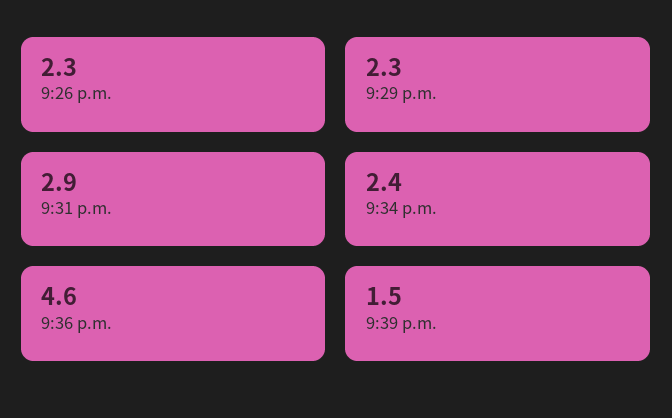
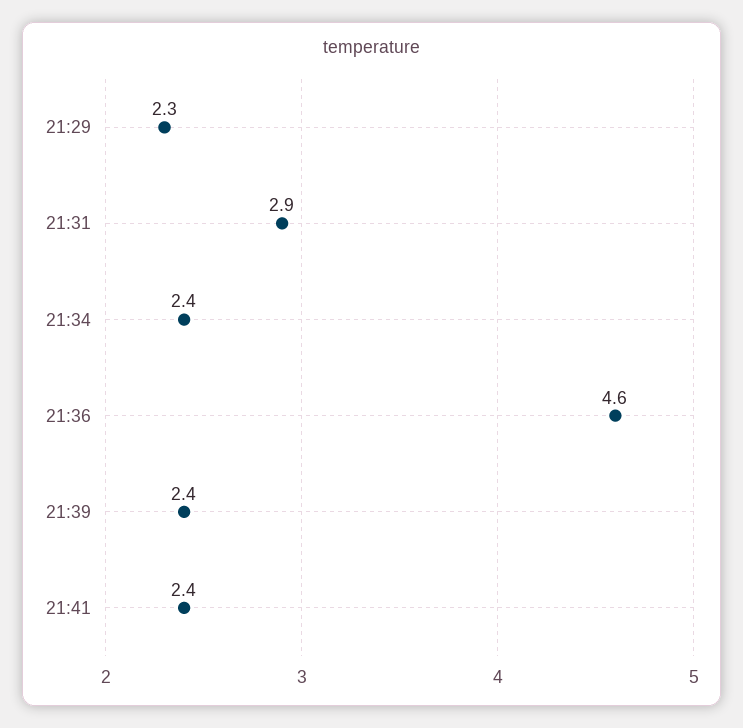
9:26 p.m.: 2.3 -> none
9:39 p.m.: 1.5 -> 2.4
21:41: none -> 2.4

